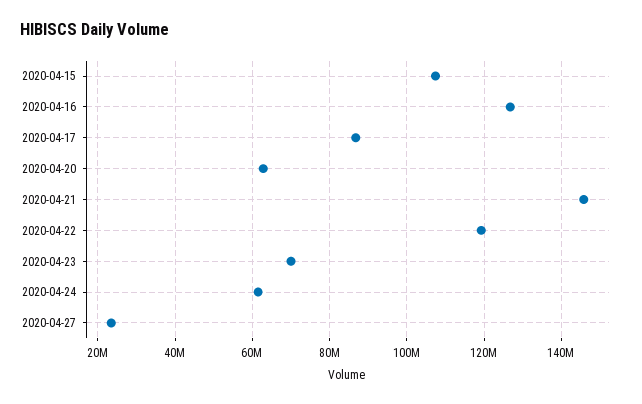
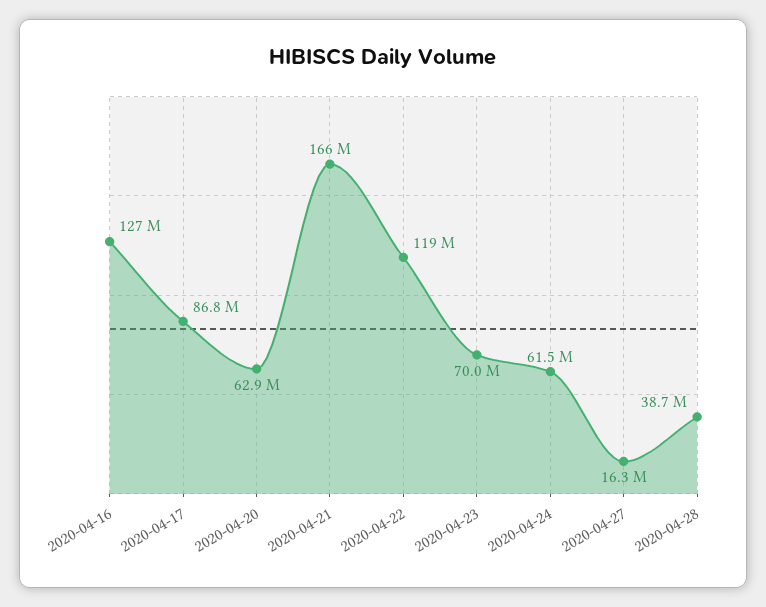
2020-04-15: 108000000 -> none
2020-04-21: 146000000 -> 166000000
2020-04-27: 24000000 -> 16300000
2020-04-28: none -> 38700000

